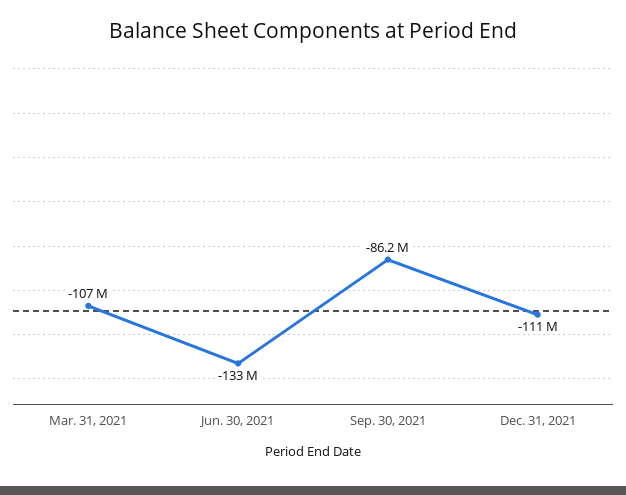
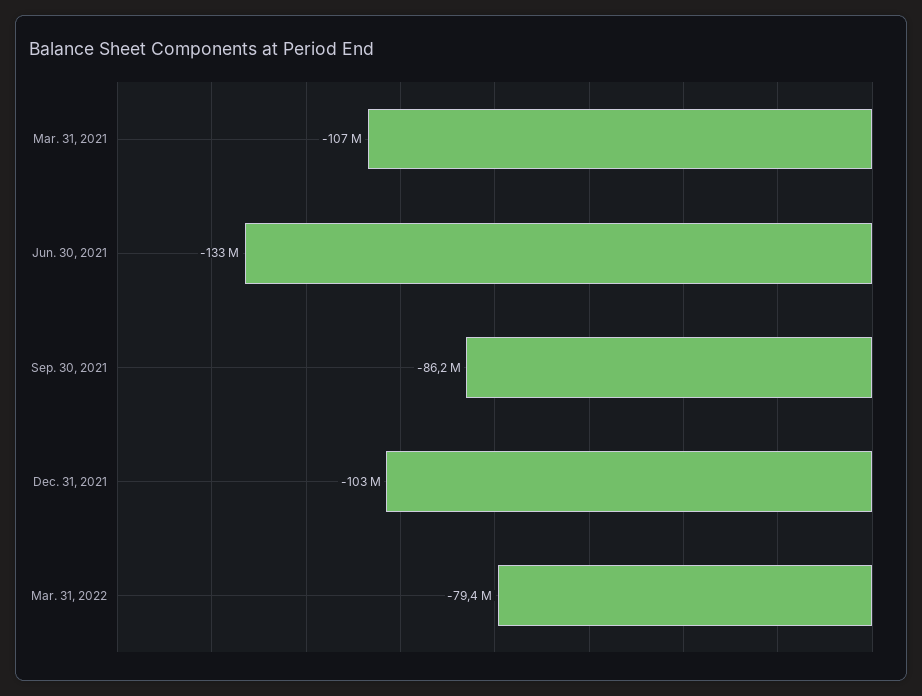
Dec. 31, 2021: -111000000 -> -103000000
Mar. 31, 2022: none -> -79400000

